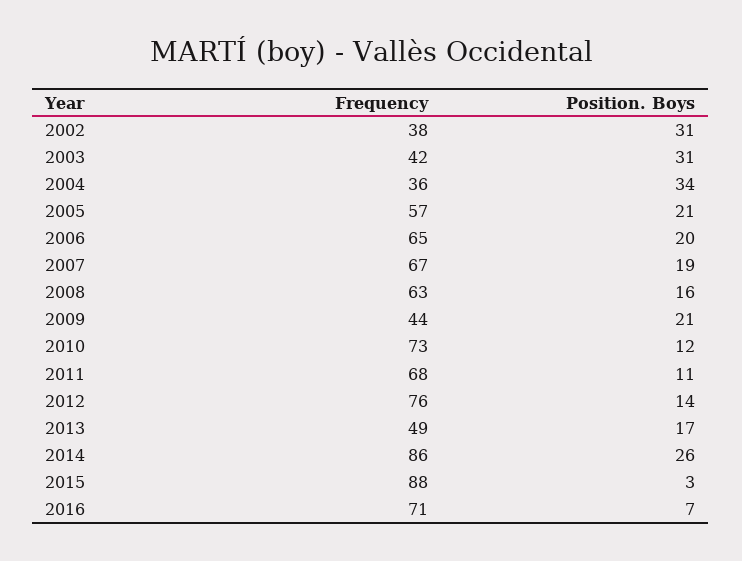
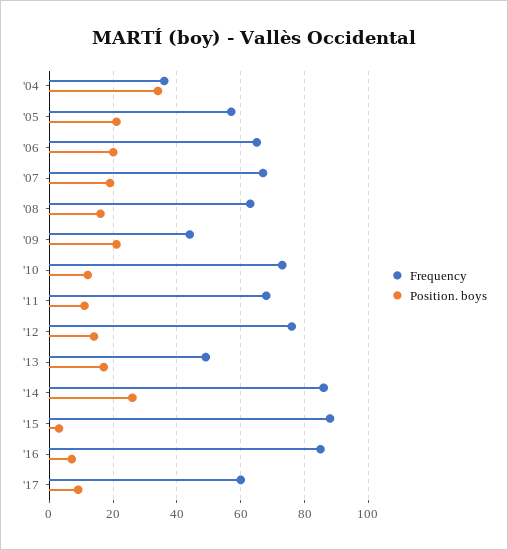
Frequency, 2002: 38 -> none
Position. Boys, 2002: 31 -> none
Frequency, 2003: 42 -> none
Position. Boys, 2003: 31 -> none
Frequency, 2016: 71 -> 85
Frequency, '17: none -> 60
Position. Boys, '17: none -> 10

